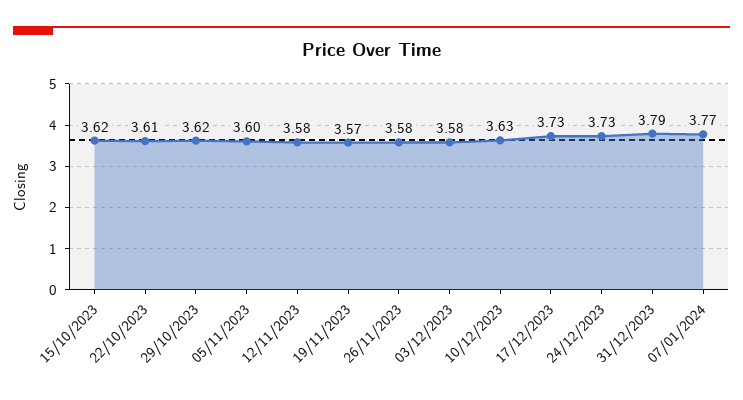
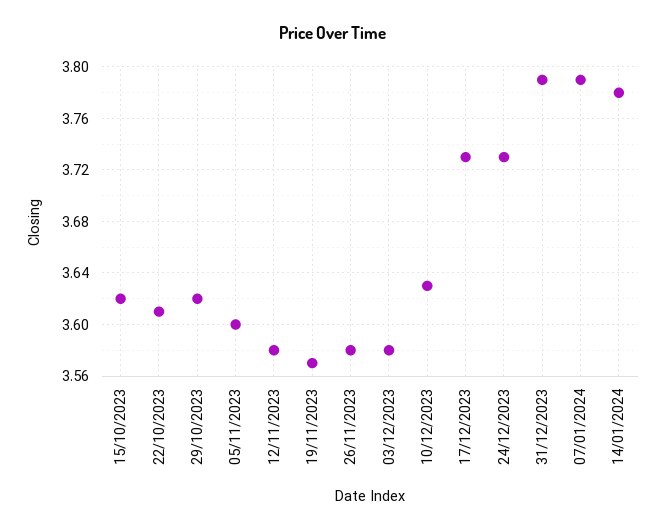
07/01/2024: 3.77 -> 3.79
14/01/2024: none -> 3.78

